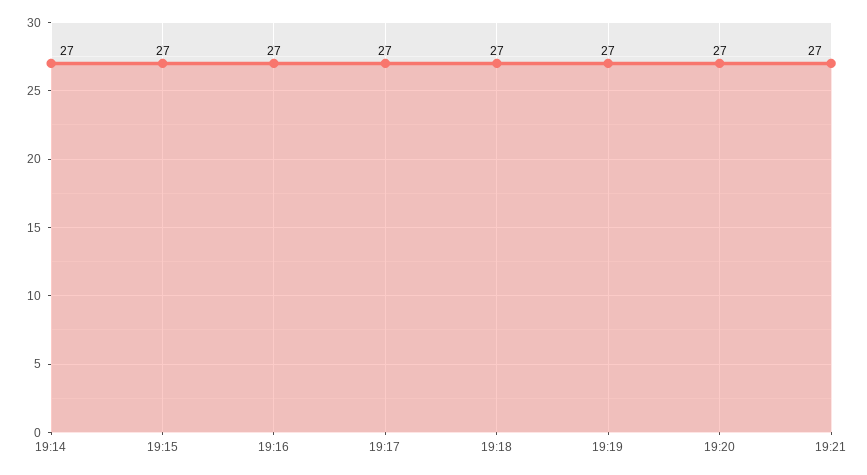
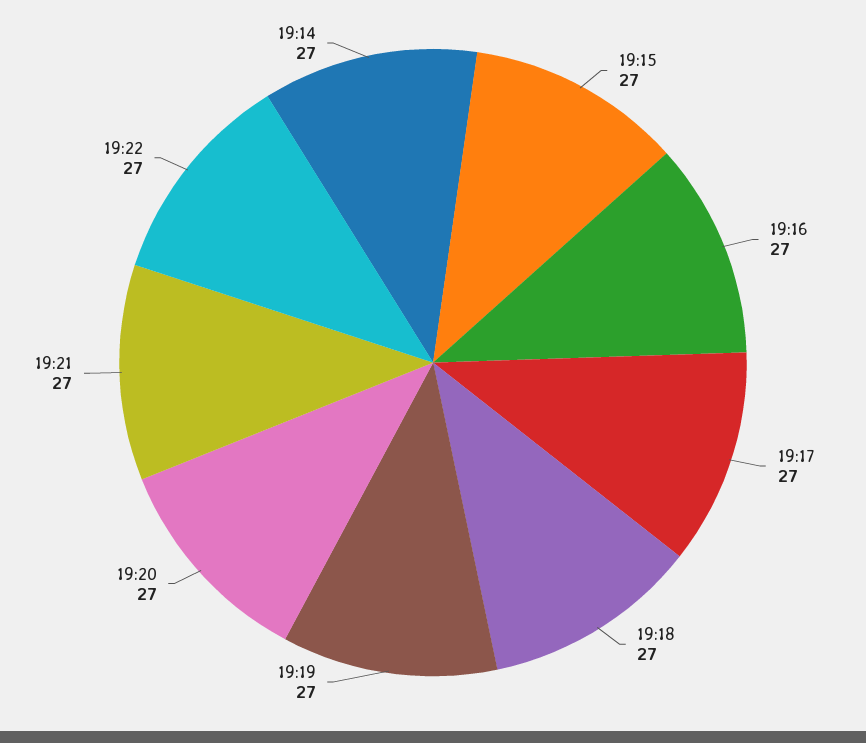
19:22: none -> 27

